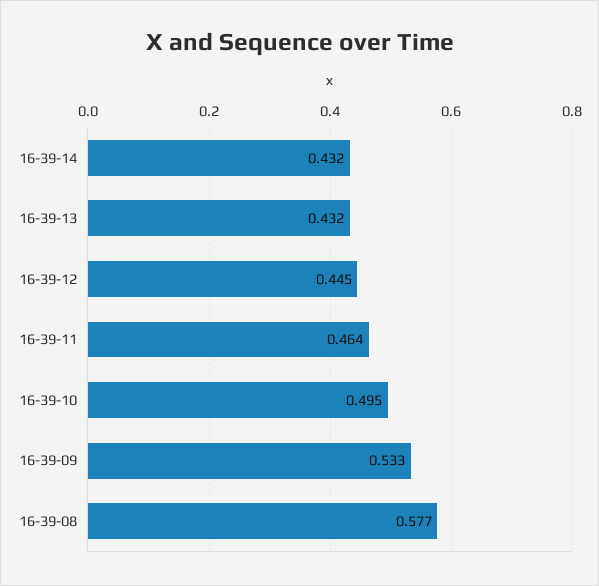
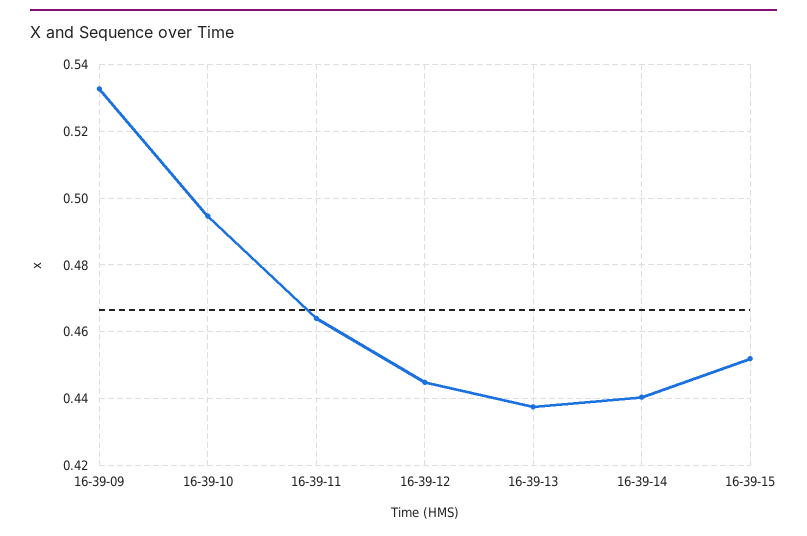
16-39-14: 0.432 -> 0.44
16-39-13: 0.432 -> 0.438
16-39-08: 0.577 -> none
16-39-15: none -> 0.452

